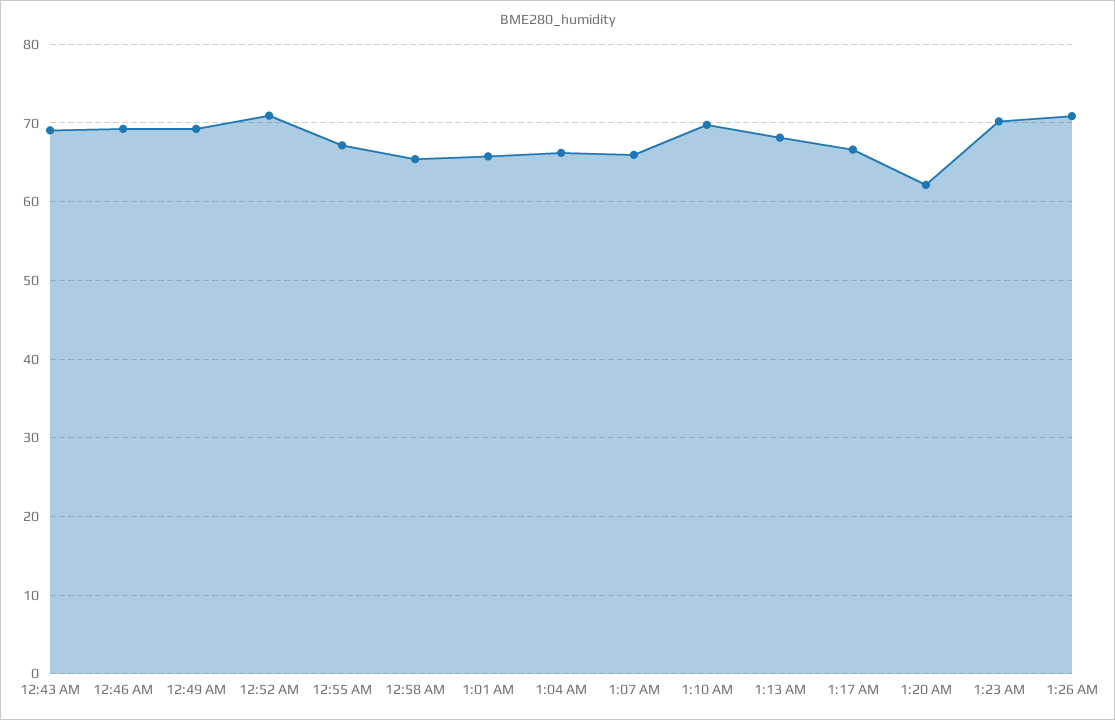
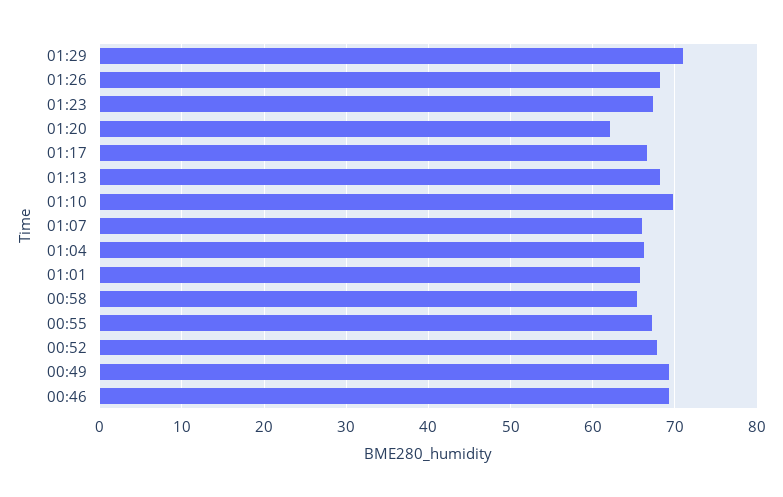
12:43 AM: 69 -> none
12:52 AM: 71 -> 68
1:23 AM: 70 -> 67
1:26 AM: 71 -> 68
01:29: none -> 71

